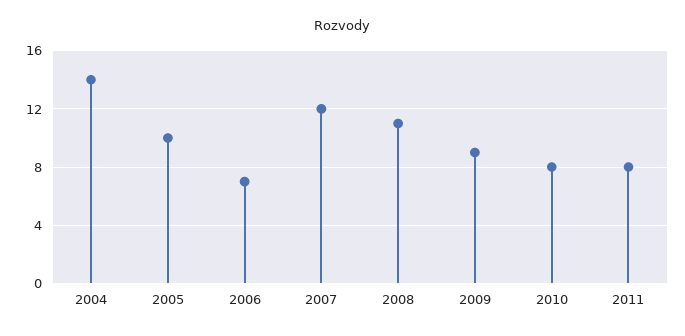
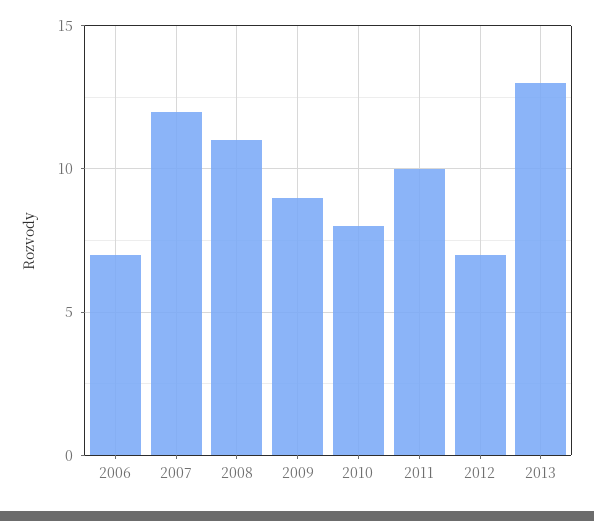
2004: 14 -> none
2005: 10 -> none
2011: 8 -> 10
2012: none -> 7
2013: none -> 13

